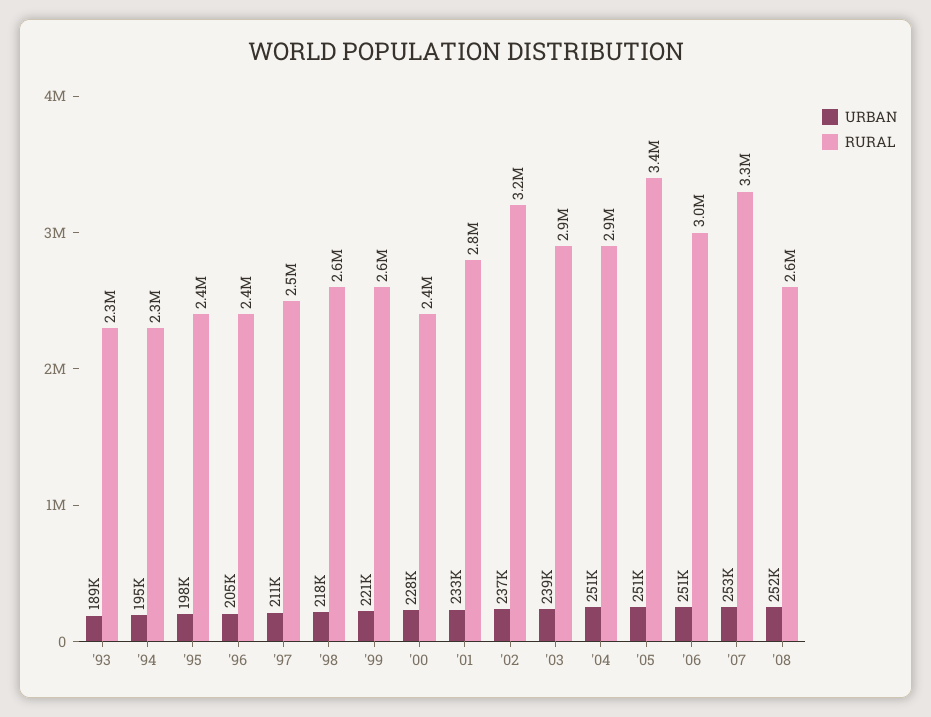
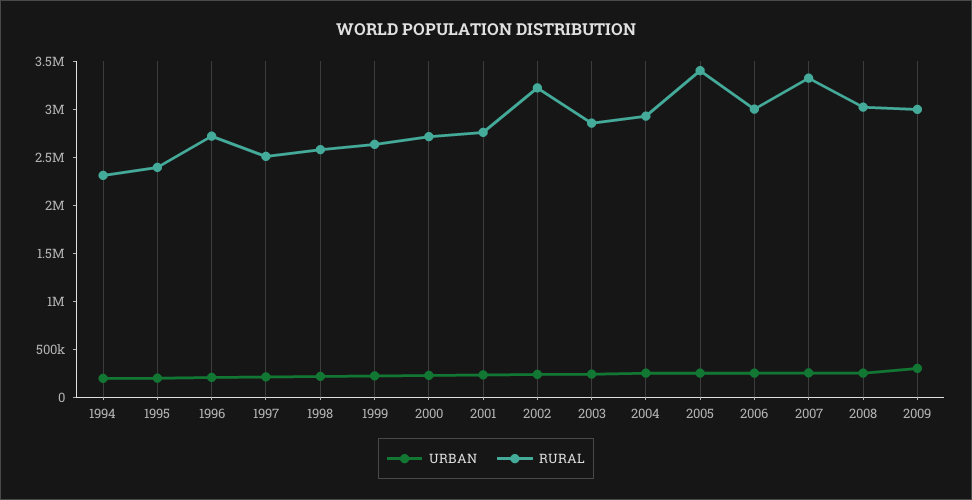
URBAN, '93: 189000 -> none
RURAL, '93: 2300000 -> none
RURAL, '96: 2400000 -> 2700000
RURAL, '00: 2400000 -> 2700000
RURAL, '08: 2600000 -> 3000000
URBAN, 2009: none -> 300000
RURAL, 2009: none -> 3000000

